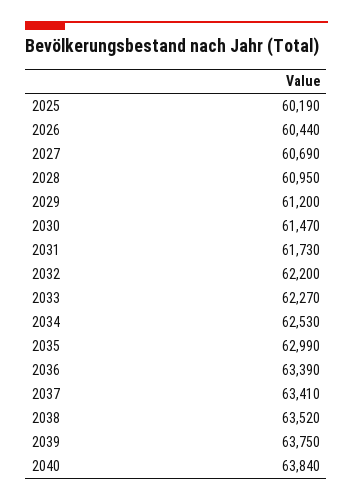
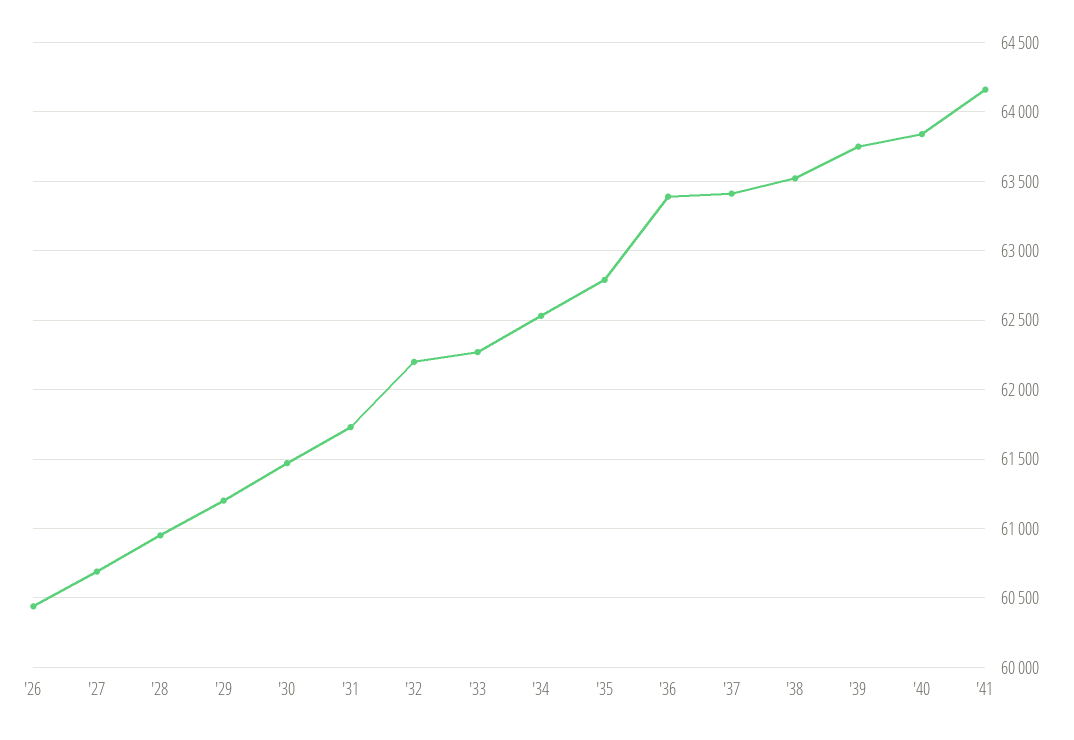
2025: 60190 -> none
2035: 62990 -> 62800
'41: none -> 64150

